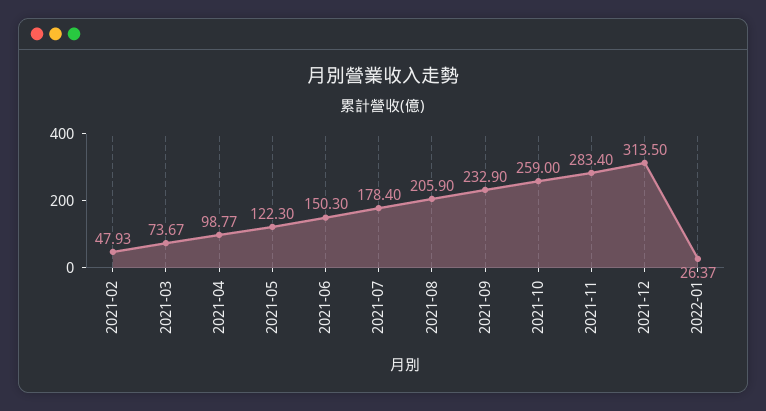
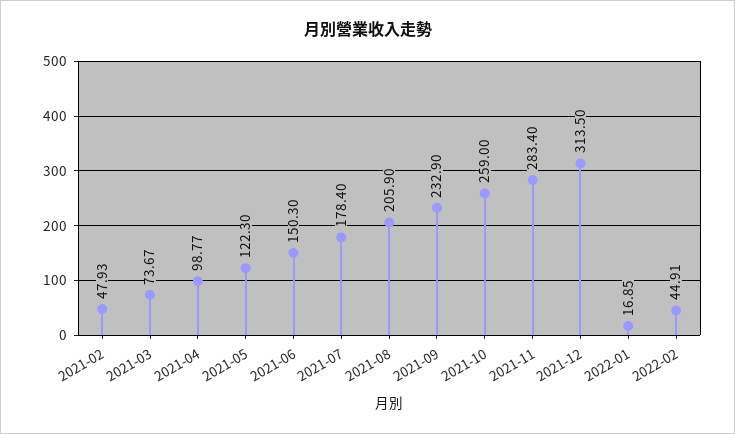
2022-01: 26.37 -> 16.85
2022-02: none -> 44.91

